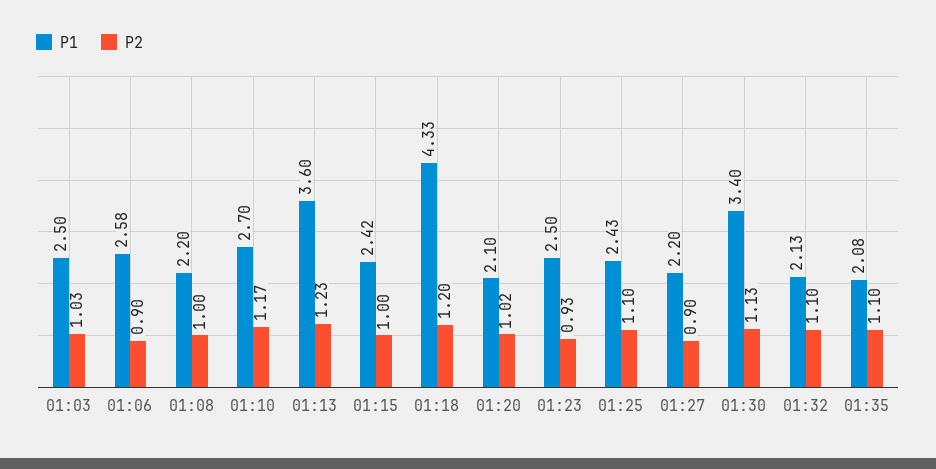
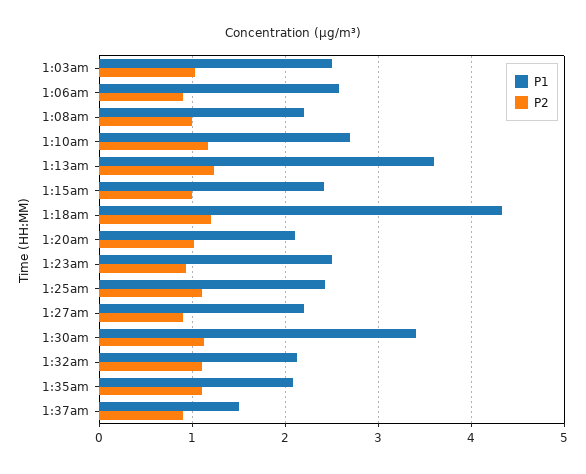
P1, 1:37am: none -> 1.5
P2, 1:37am: none -> 0.9

